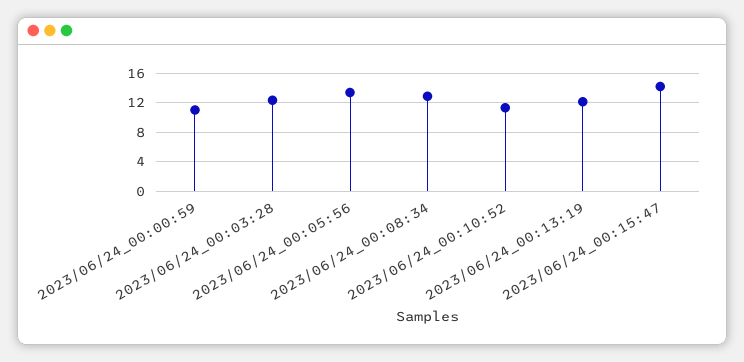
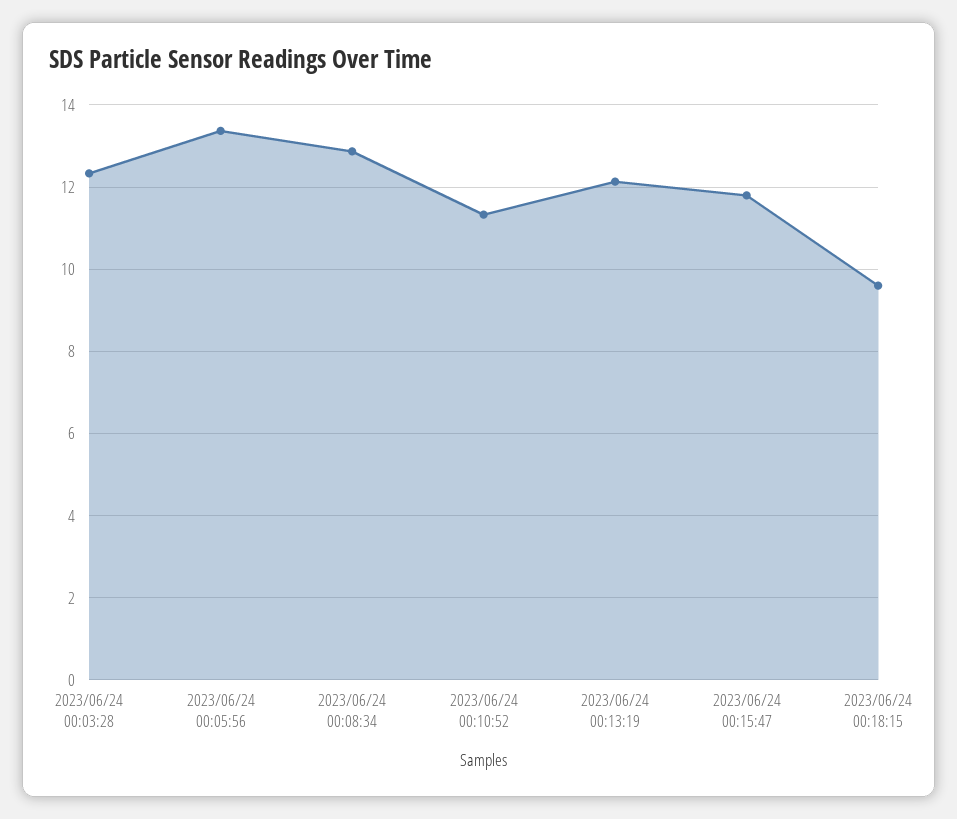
2023/06/24_00:00:59: 11 -> none
2023/06/24_00:15:47: 14 -> 11.8
2023/06/24 00:18:15: none -> 9.6

